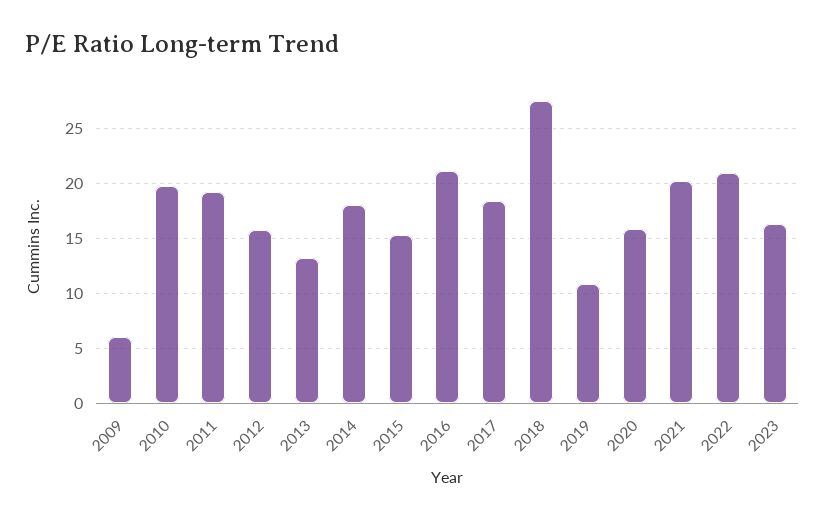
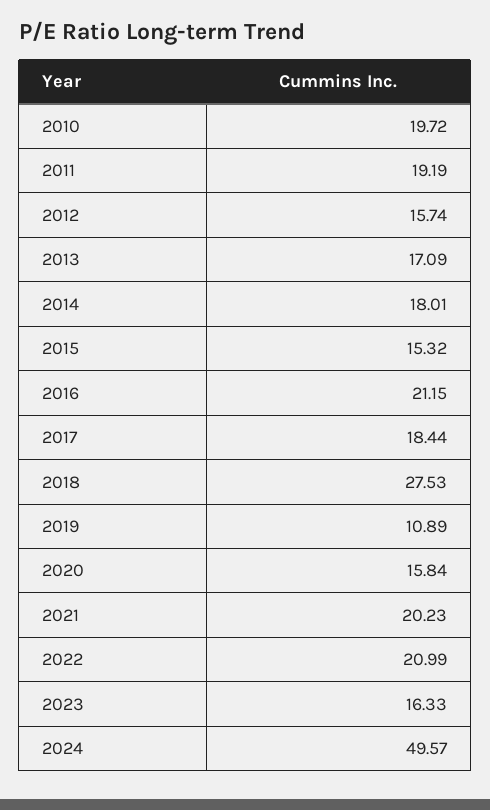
2009: 6 -> none
2013: 13 -> 17.09
2024: none -> 49.57

